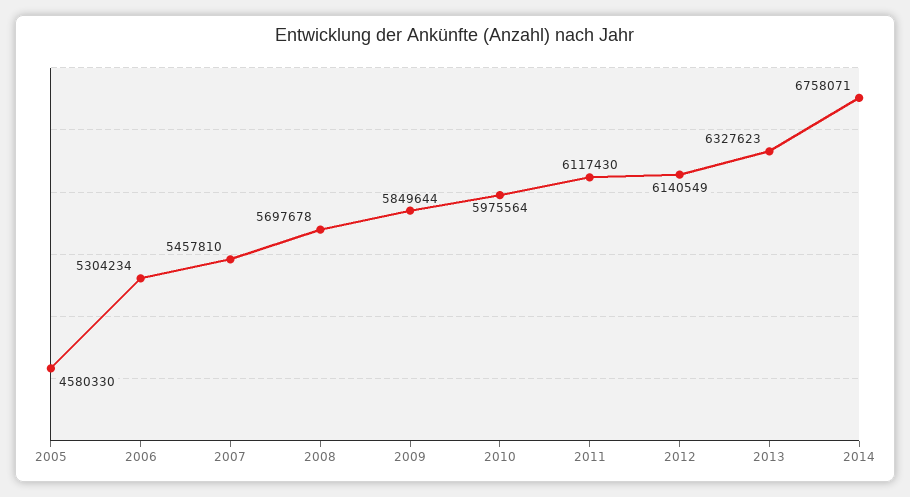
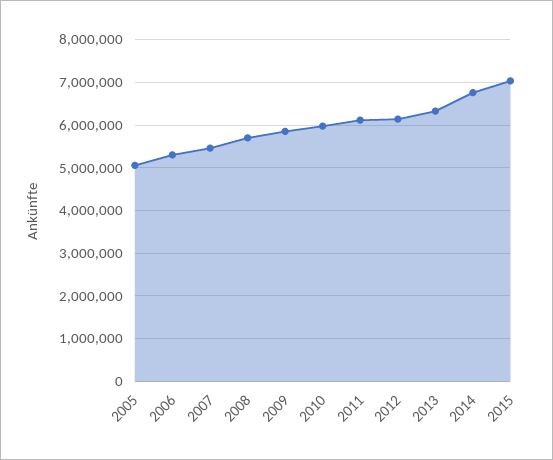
2005: 4580330 -> 5000000
2015: none -> 7000000

